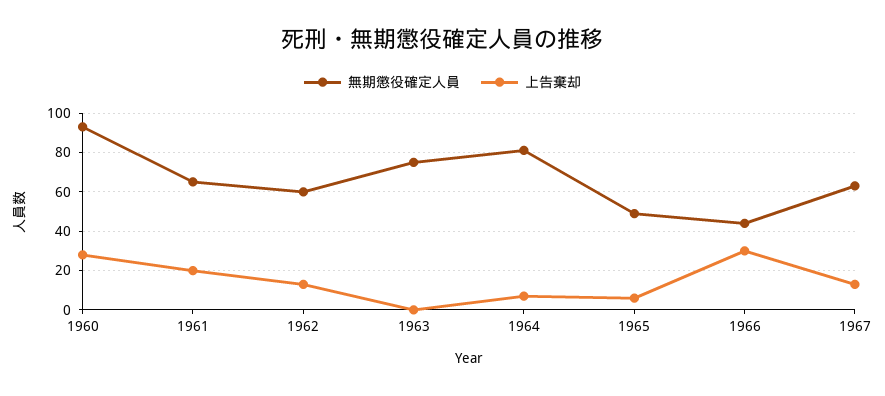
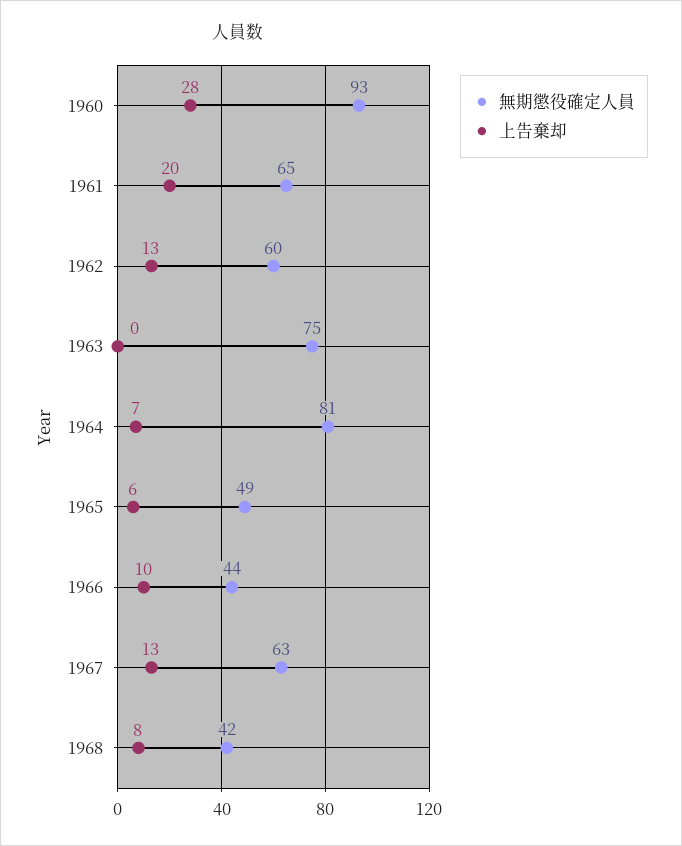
上告棄却, 1966: 30 -> 10
無期懲役確定人員, 1968: none -> 42
上告棄却, 1968: none -> 8

